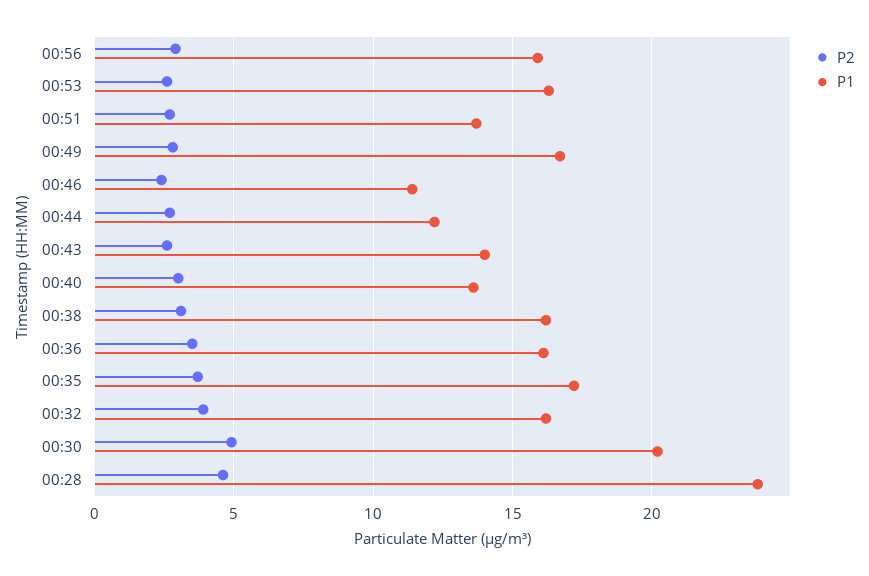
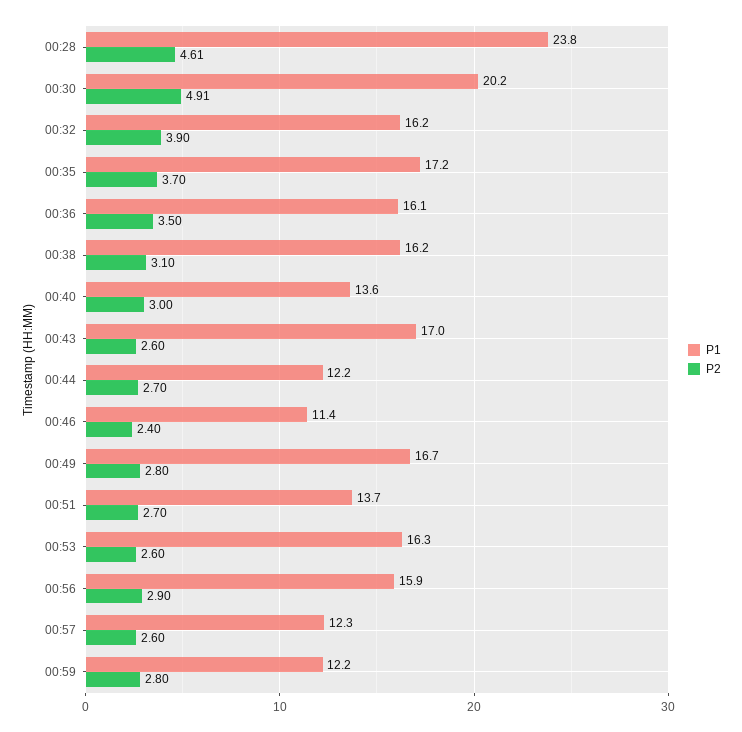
P1, 00:43: 14 -> 17
P1, 00:57: none -> 12.3
P2, 00:57: none -> 2.6
P1, 00:59: none -> 12.2
P2, 00:59: none -> 2.8

